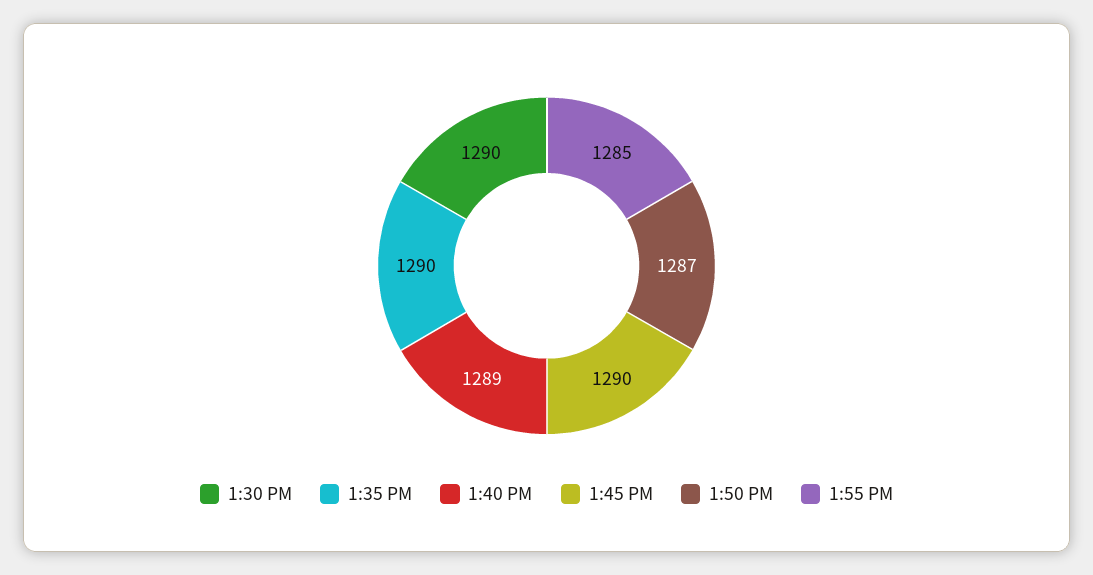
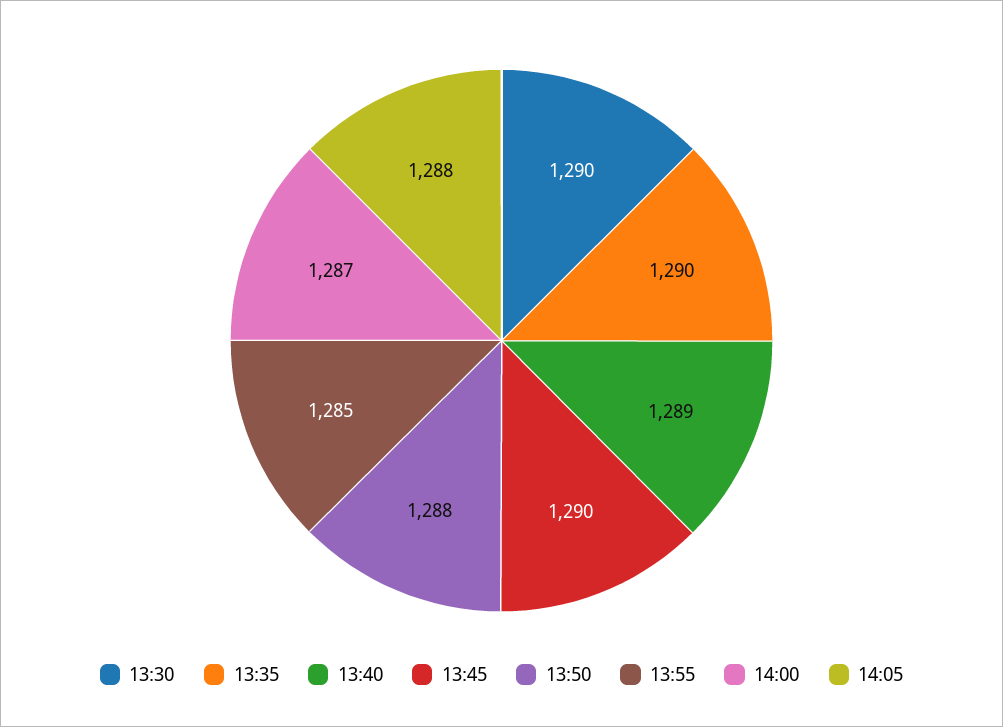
1:50 PM: 1287 -> 1288
14:00: none -> 1287
14:05: none -> 1288

